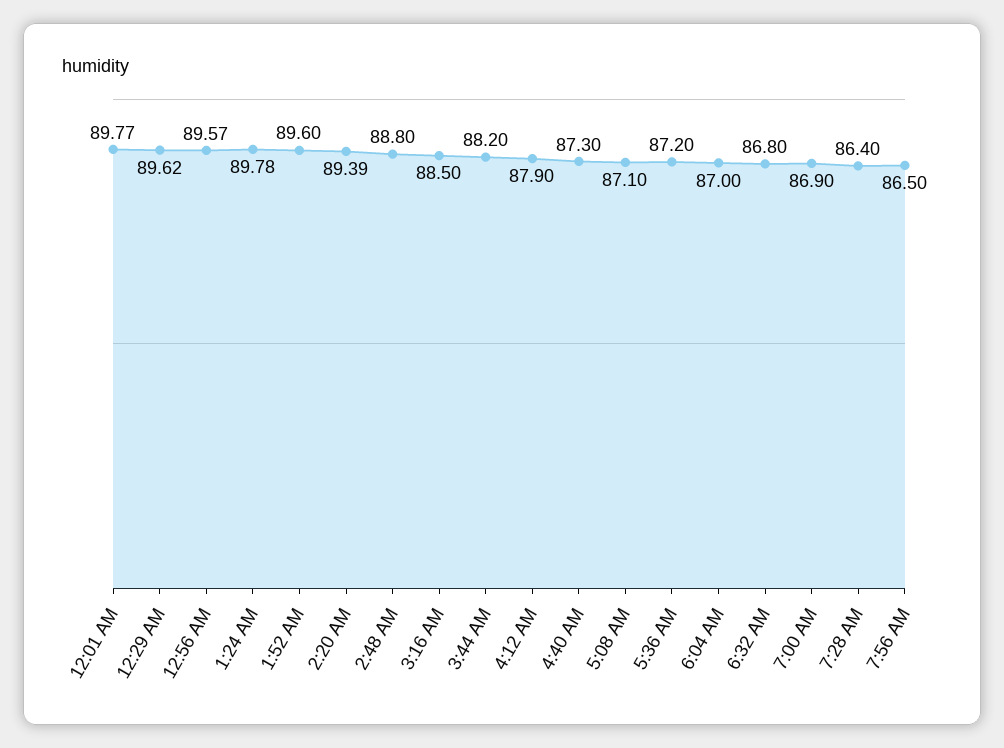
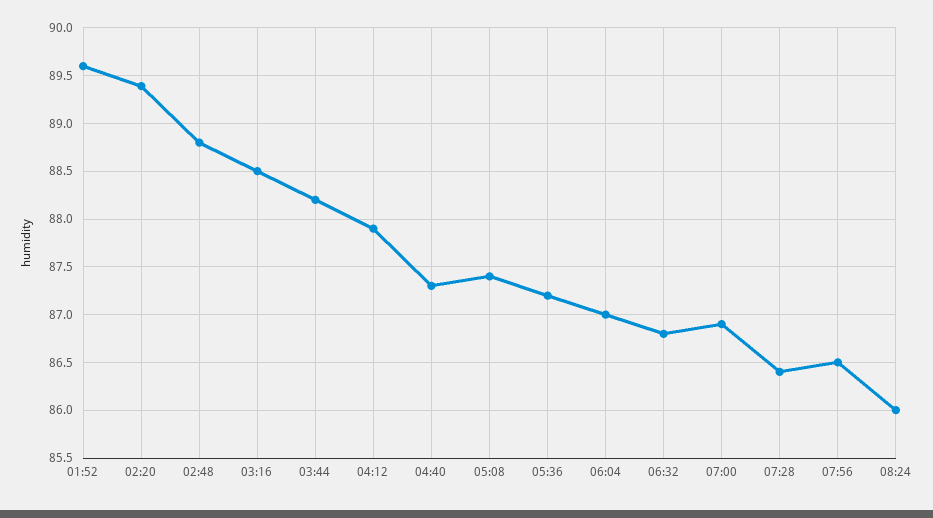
12:01 AM: 89.77 -> none
12:29 AM: 89.62 -> none
12:56 AM: 89.57 -> none
1:24 AM: 89.78 -> none
5:08 AM: 87.1 -> 87.4
08:24: none -> 86

